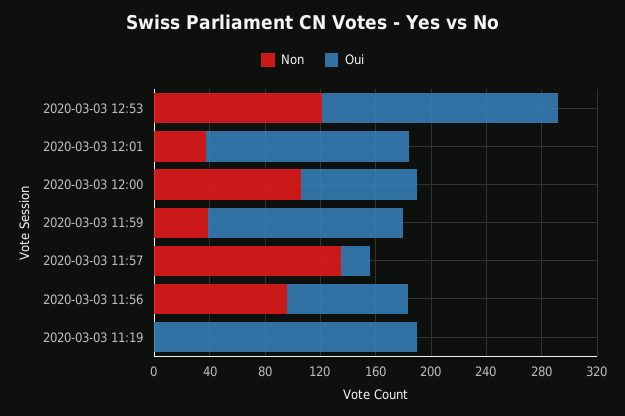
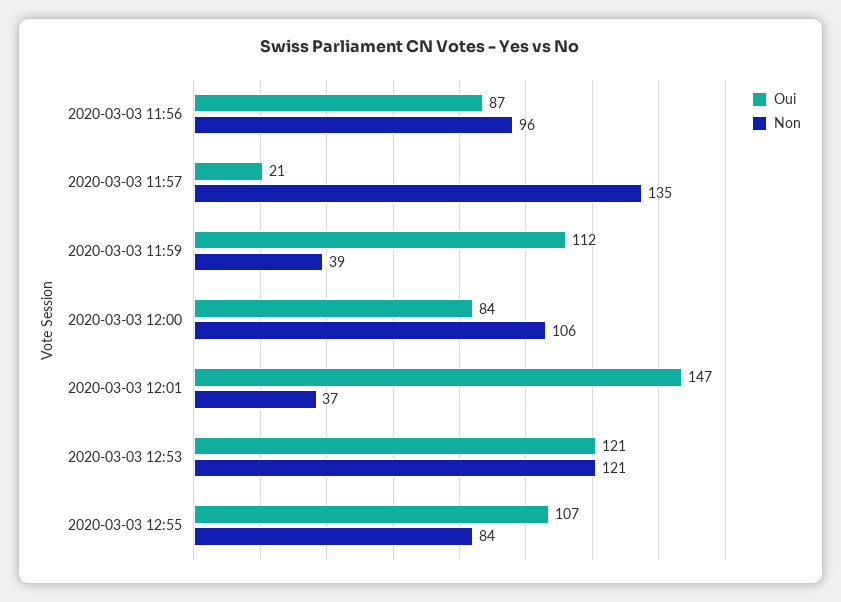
Oui, 2020-03-03 12:53: 170 -> 121
Oui, 2020-03-03 11:59: 140 -> 112
Non, 2020-03-03 11:19: 0 -> none
Oui, 2020-03-03 11:19: 190 -> none
Oui, 2020-03-03 12:55: none -> 107
Non, 2020-03-03 12:55: none -> 84

